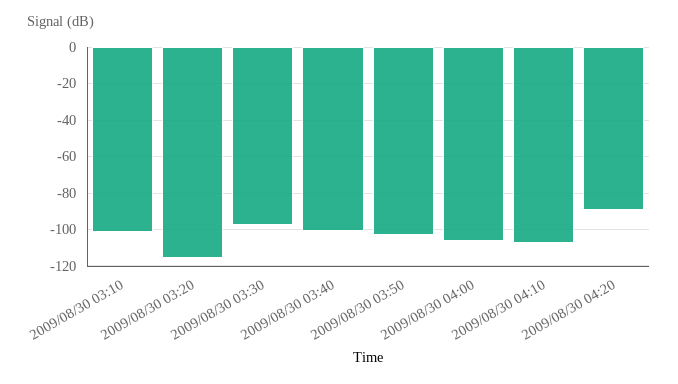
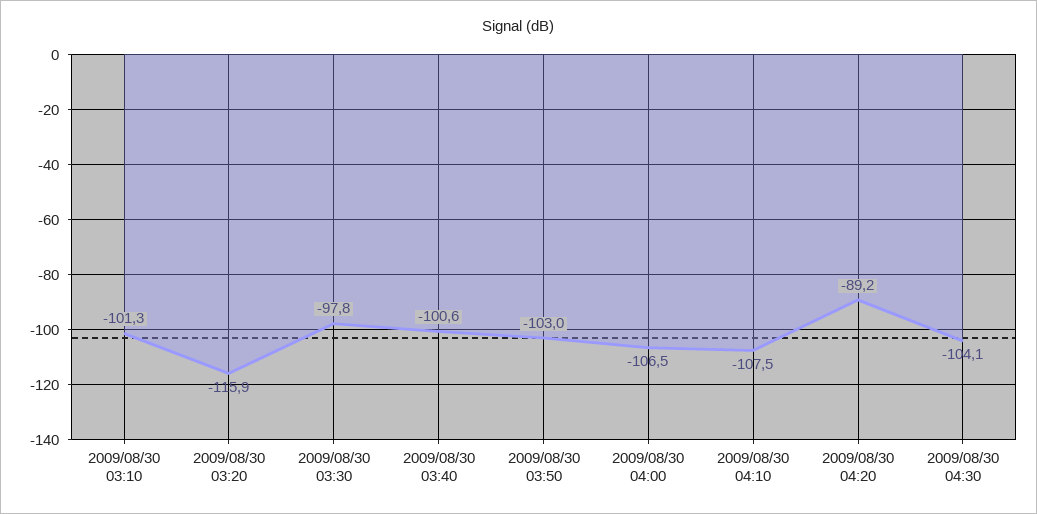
2009/08/30 04:30: none -> -104.1

